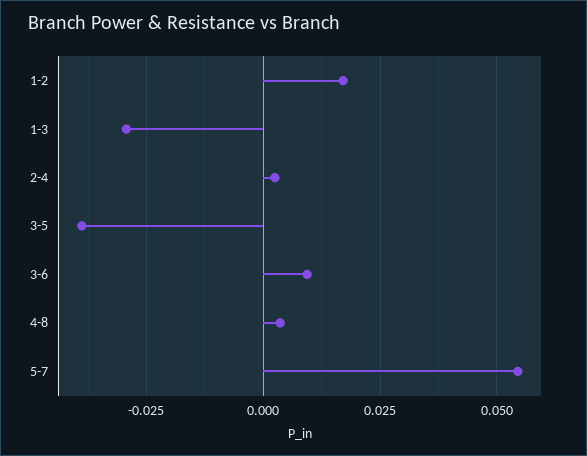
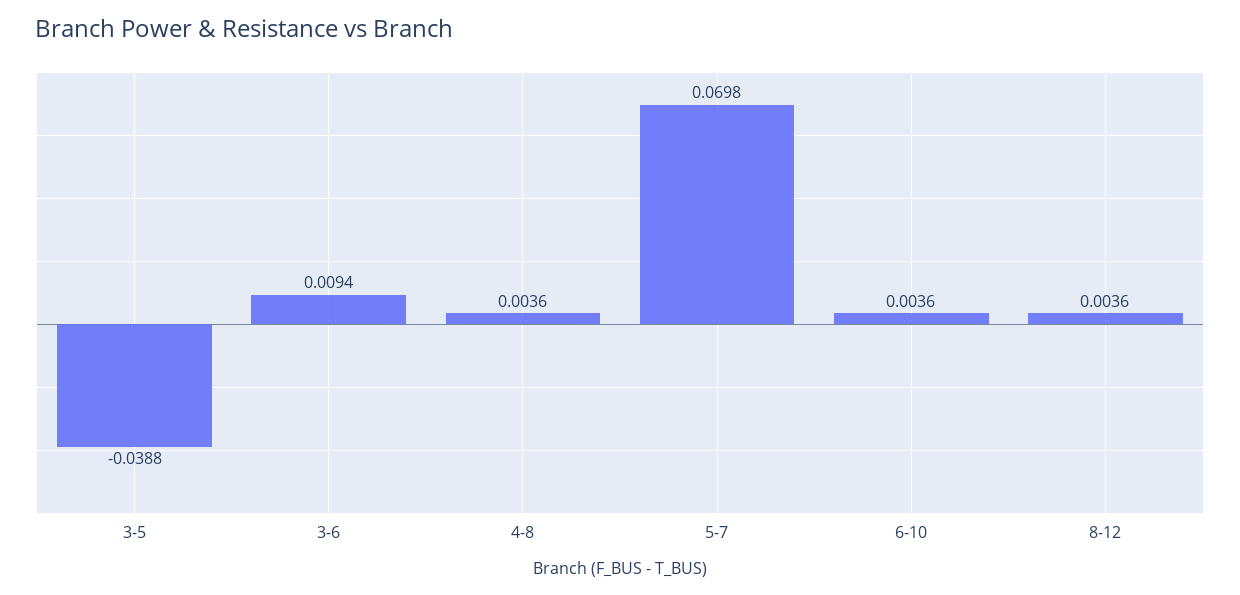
1-2: 0.0175 -> none
1-3: -0.03 -> none
2-4: 0.0025 -> none
5-7: 0.055 -> 0.0698
6-10: none -> 0.0036
8-12: none -> 0.0036

